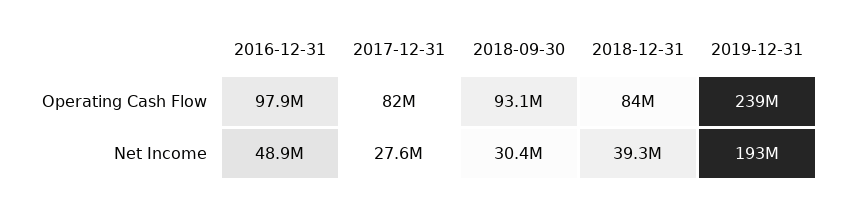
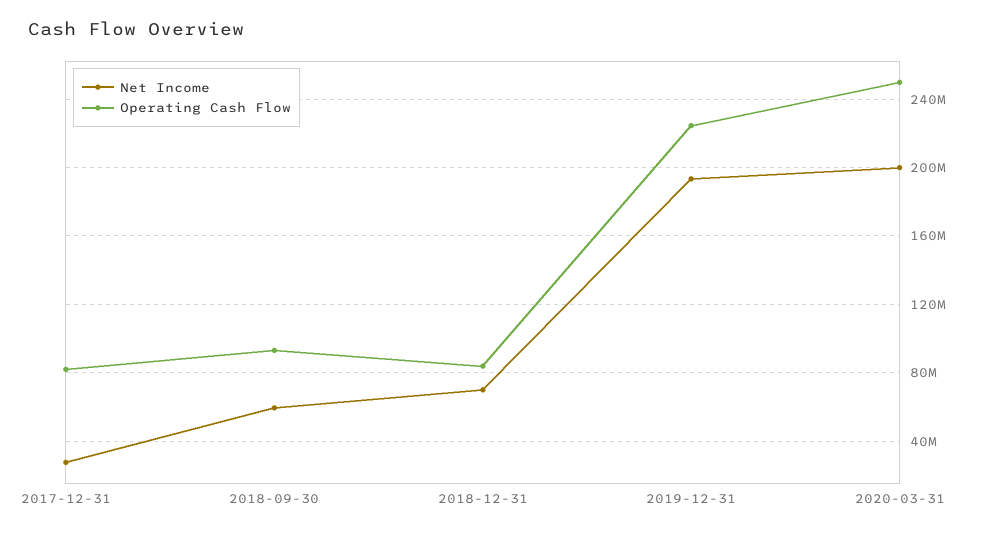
Operating Cash Flow, 2016-12-31: 97900000 -> none
Operating Cash Flow, 2019-12-31: 239000000 -> 225000000
Net Income, 2016-12-31: 48900000 -> none
Net Income, 2018-09-30: 30400000 -> 60000000
Net Income, 2018-12-31: 39300000 -> 70000000
Net Income, 2020-03-31: none -> 200000000
Operating Cash Flow, 2020-03-31: none -> 250000000

